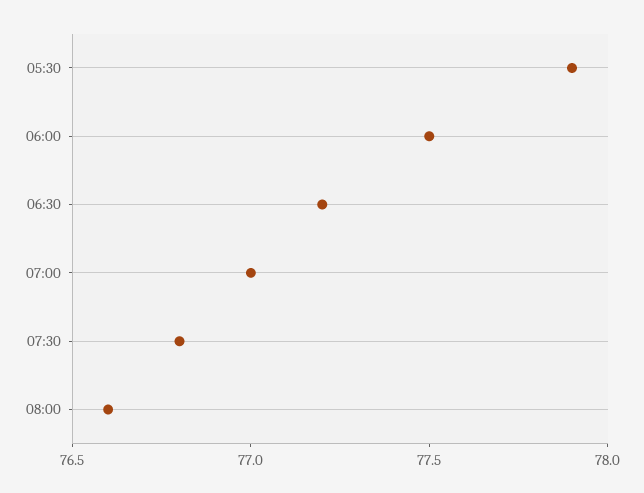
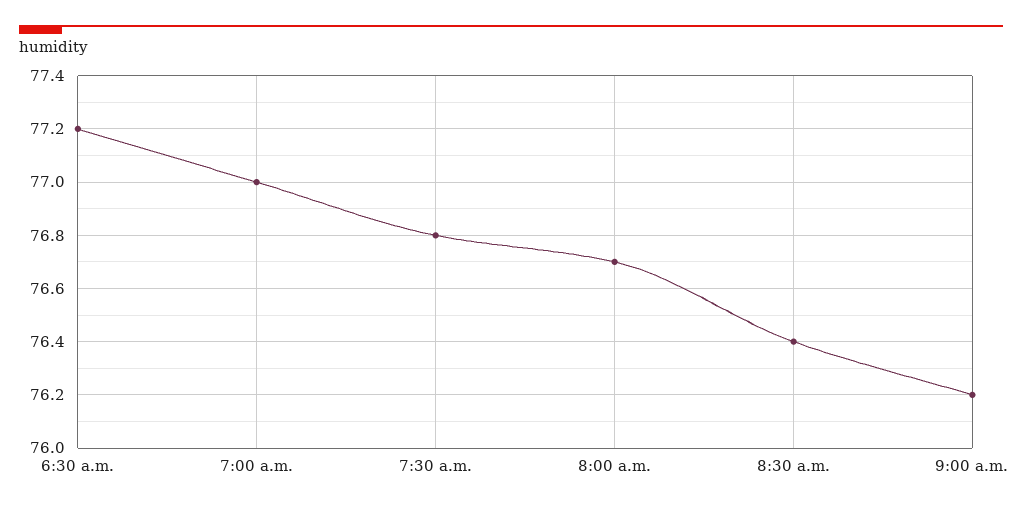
05:30: 77.9 -> none
06:00: 77.5 -> none
08:00: 76.6 -> 76.7
8:30 a.m.: none -> 76.4
9:00 a.m.: none -> 76.2

